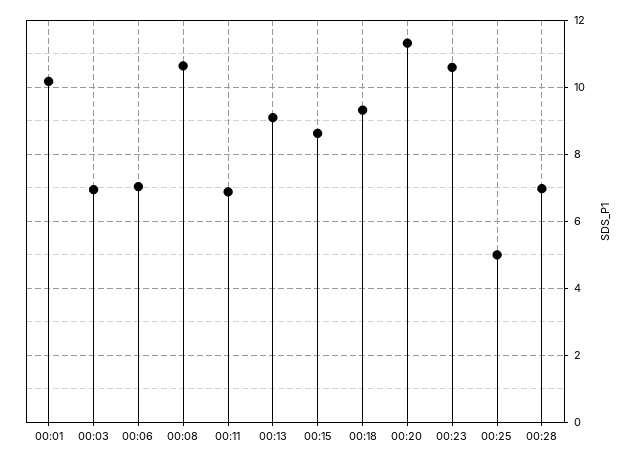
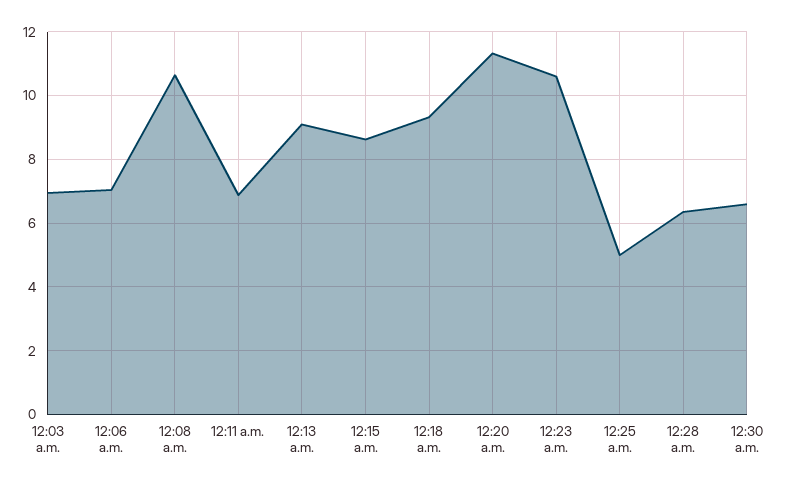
00:01: 10.2 -> none
00:28: 7 -> 6.4
12:30 a.m.: none -> 6.6

